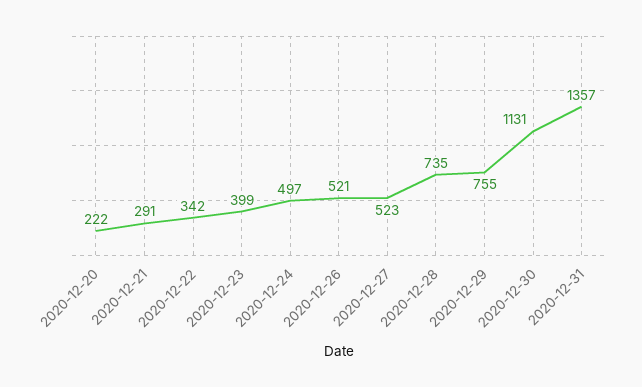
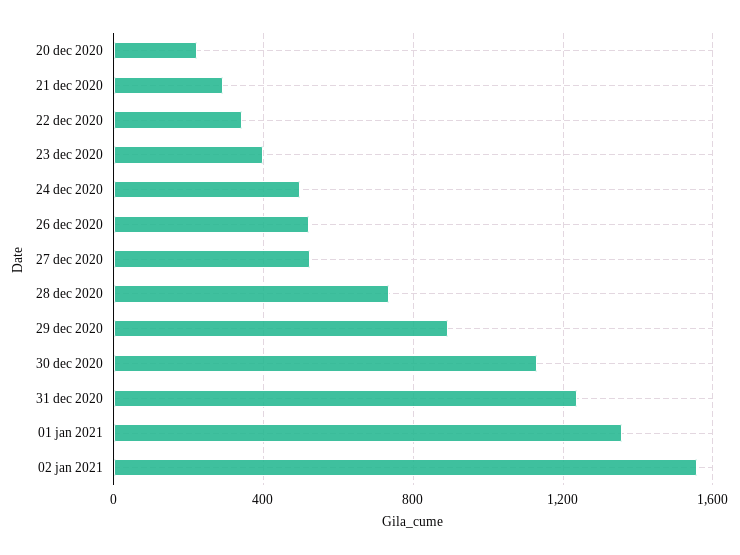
2020-12-29: 755 -> 900
2020-12-31: 1357 -> 1250
01 jan 2021: none -> 1350
02 jan 2021: none -> 1550

